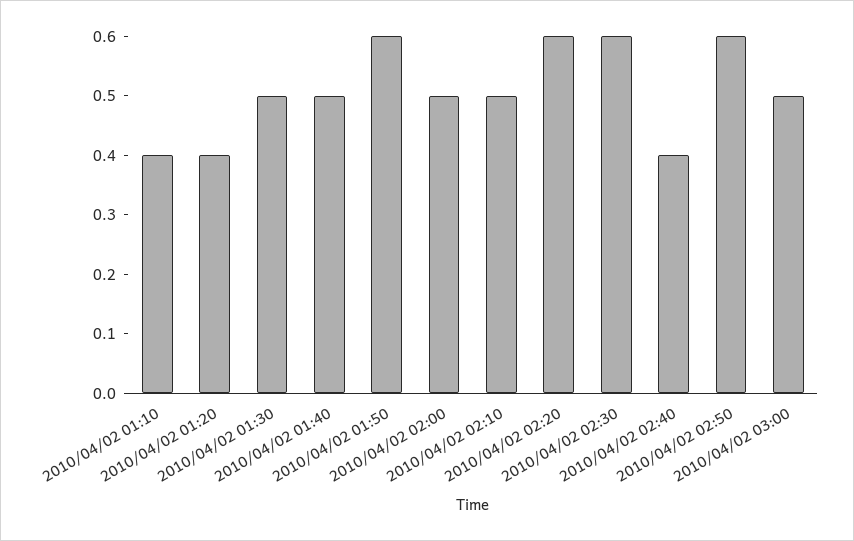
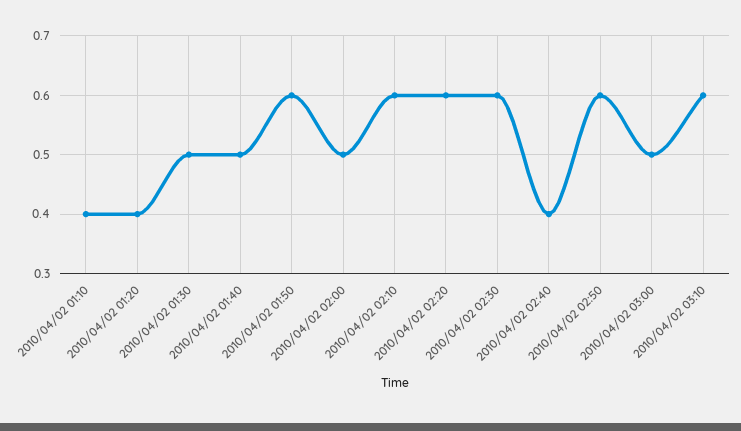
2010/04/02 02:10: 0.5 -> 0.6
2010/04/02 03:10: none -> 0.6

